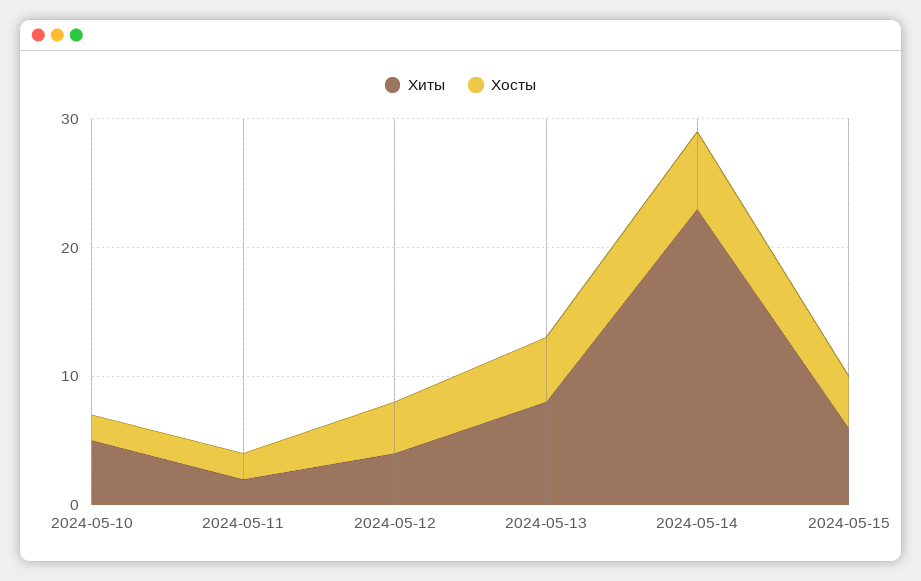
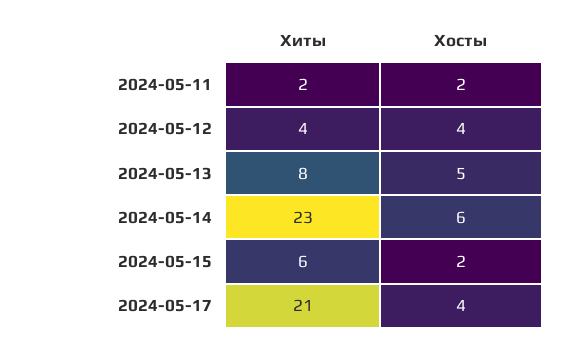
Хиты, 2024-05-10: 5 -> none
Хосты, 2024-05-10: 2 -> none
Хосты, 2024-05-15: 4 -> 2
Хиты, 2024-05-17: none -> 21
Хосты, 2024-05-17: none -> 4

